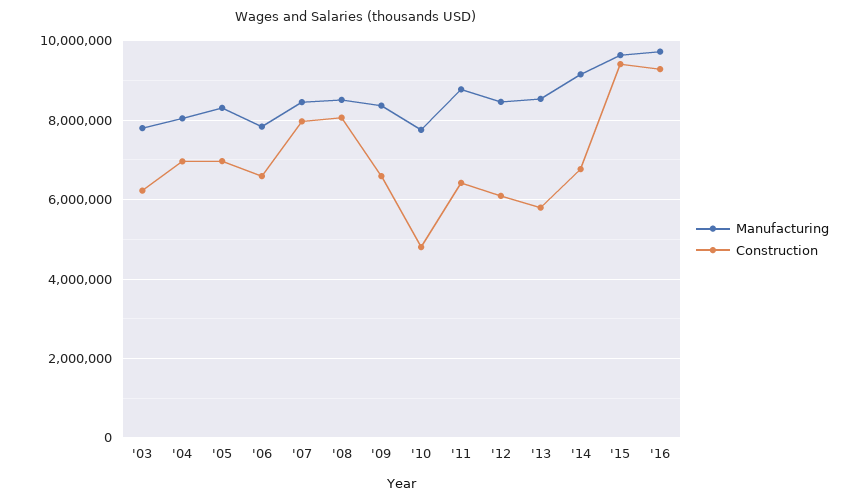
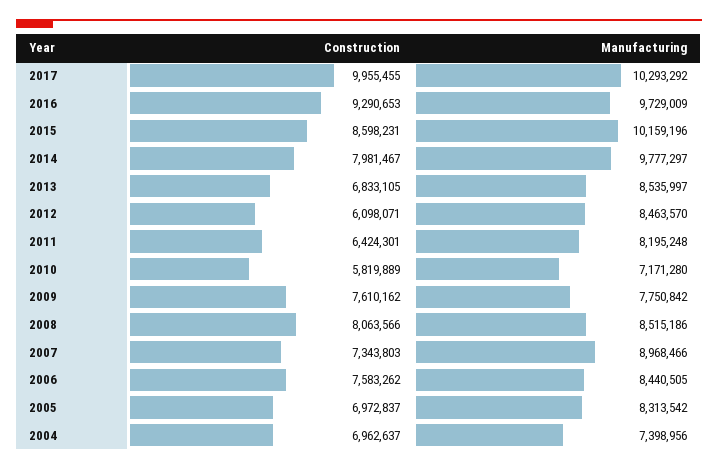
Manufacturing, '03: 7800000 -> none
Construction, '03: 6200000 -> none
Manufacturing, '04: 8000000 -> 7398956
Manufacturing, '06: 7800000 -> 8440505
Construction, '06: 6600000 -> 7583262
Manufacturing, '07: 8400000 -> 8968466
Construction, '07: 8000000 -> 7343803
Manufacturing, '09: 8400000 -> 7750842
Construction, '09: 6600000 -> 7610162
Manufacturing, '10: 7800000 -> 7171280
Construction, '10: 4800000 -> 5819889
Manufacturing, '11: 8800000 -> 8195248
Construction, '13: 5800000 -> 6833105
Manufacturing, '14: 9200000 -> 9777297
Construction, '14: 6800000 -> 7981467
Manufacturing, '15: 9600000 -> 10159196
Construction, '15: 9400000 -> 8598231
Construction, 2017: none -> 9955455
Manufacturing, 2017: none -> 10293292

